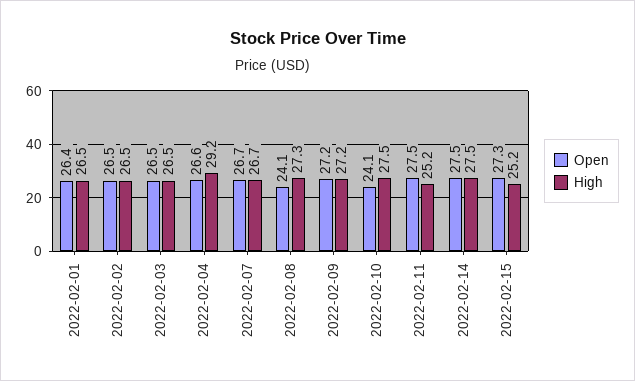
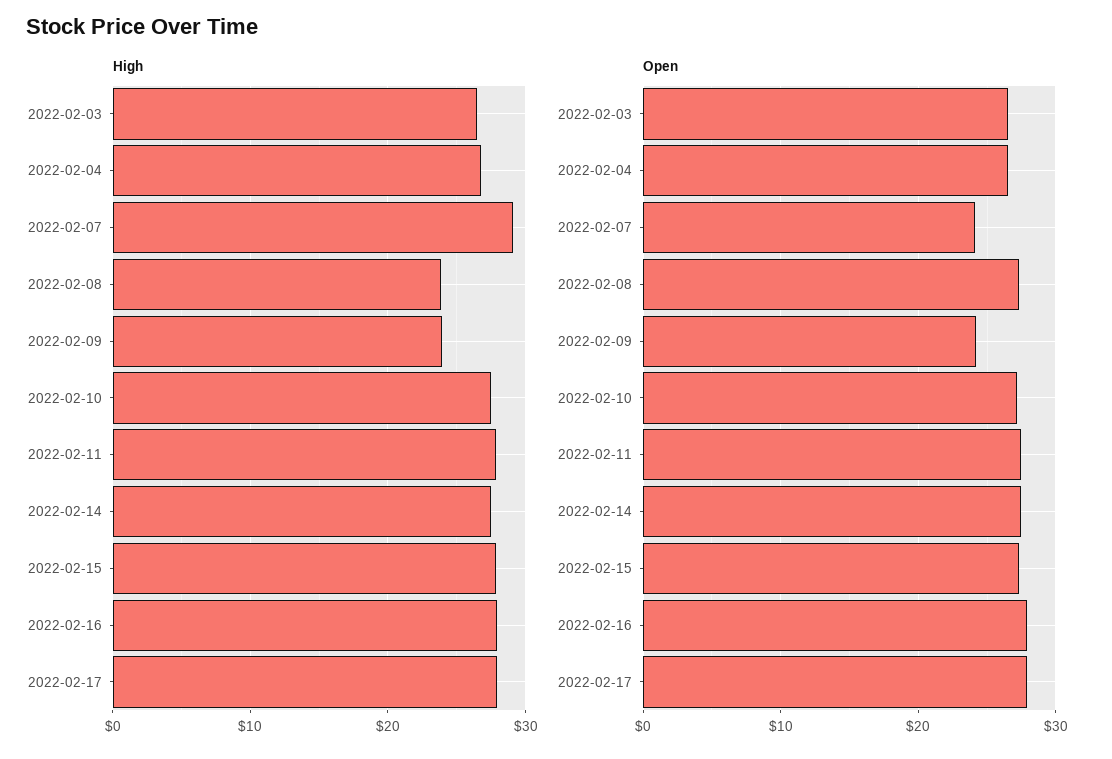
Open, 2022-02-01: 26.4 -> none
High, 2022-02-01: 26.5 -> none
Open, 2022-02-02: 26.5 -> none
High, 2022-02-02: 26.5 -> none
High, 2022-02-04: 29.2 -> 27
Open, 2022-02-07: 26.7 -> 24
High, 2022-02-07: 26.7 -> 29
Open, 2022-02-08: 24.1 -> 27
High, 2022-02-08: 27.3 -> 24
Open, 2022-02-09: 27.2 -> 24
High, 2022-02-09: 27.2 -> 24
Open, 2022-02-10: 24.1 -> 27
High, 2022-02-11: 25.2 -> 28
High, 2022-02-15: 25.2 -> 28
High, 2022-02-16: none -> 28
High, 2022-02-17: none -> 28
Open, 2022-02-16: none -> 28
Open, 2022-02-17: none -> 28

